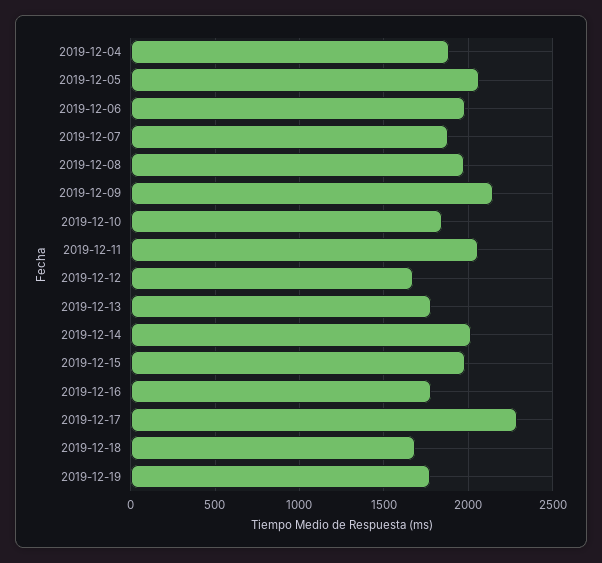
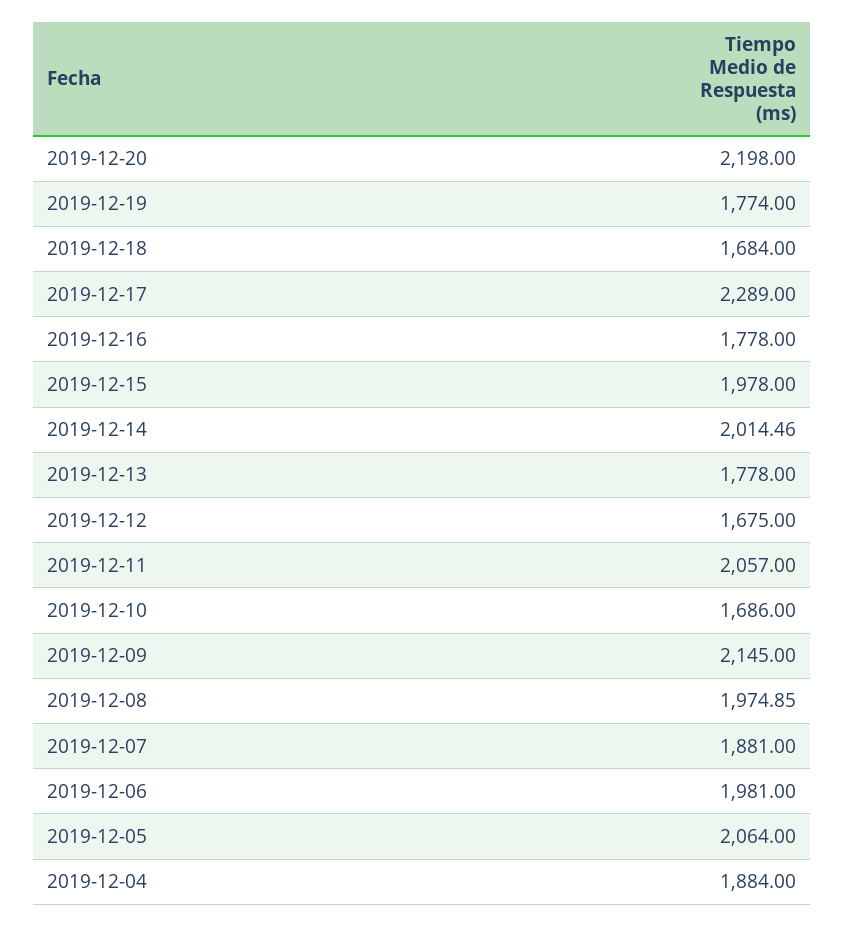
2019-12-10: 1850 -> 1686
2019-12-20: none -> 2198

